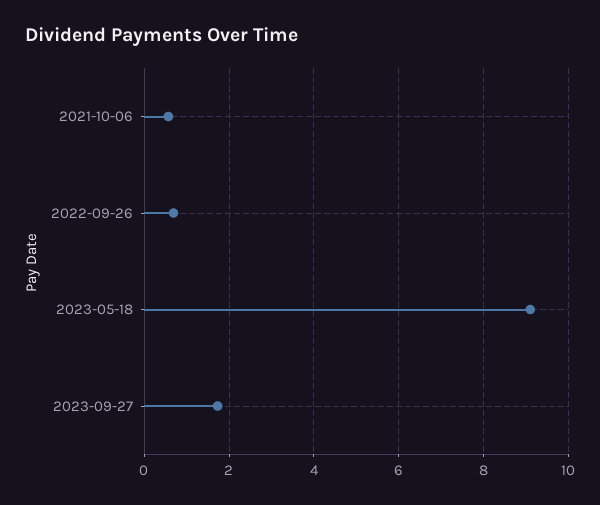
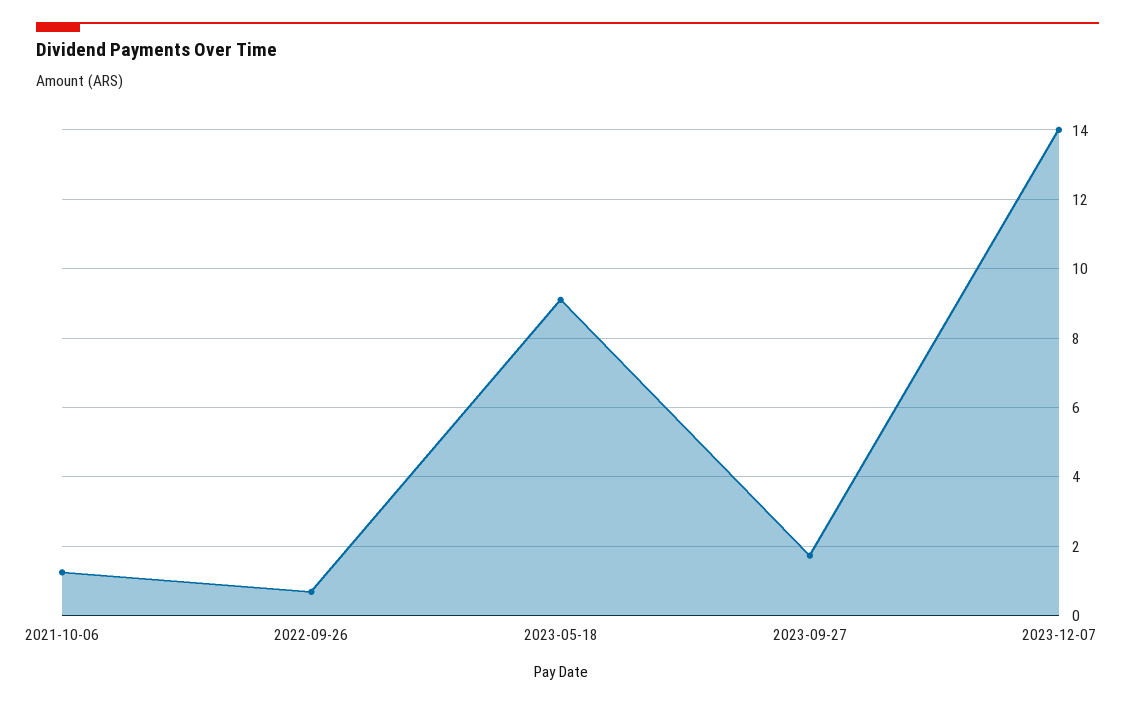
2021-10-06: 0.6 -> 1.2
2023-12-07: none -> 14

